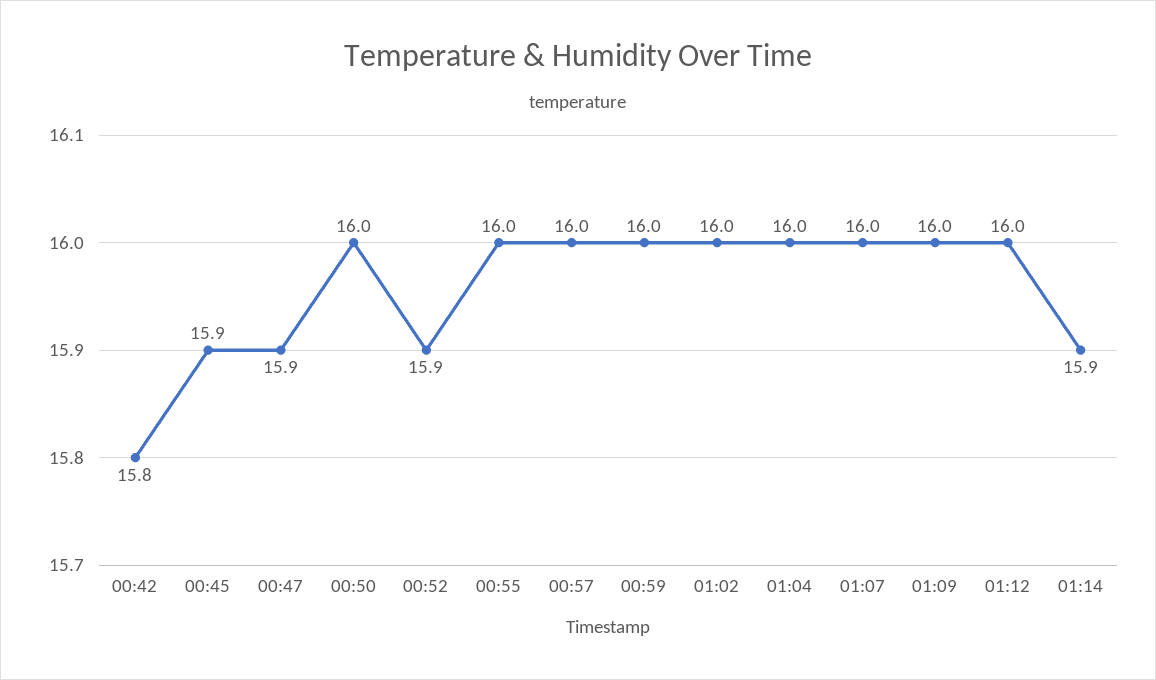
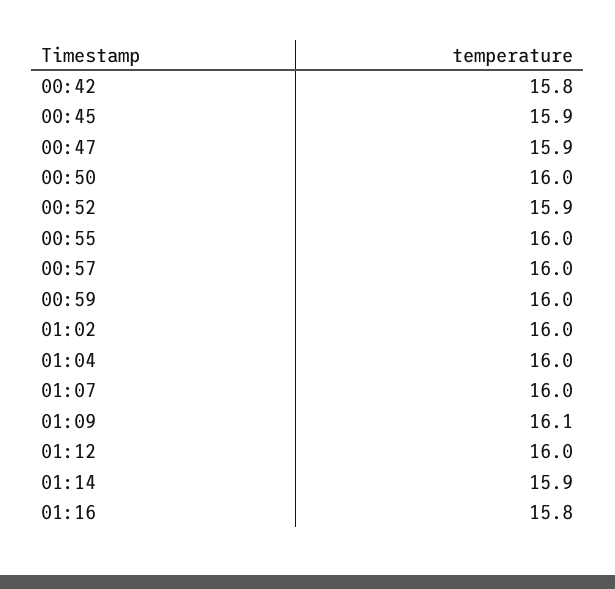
01:09: 16 -> 16.1
01:16: none -> 15.8

